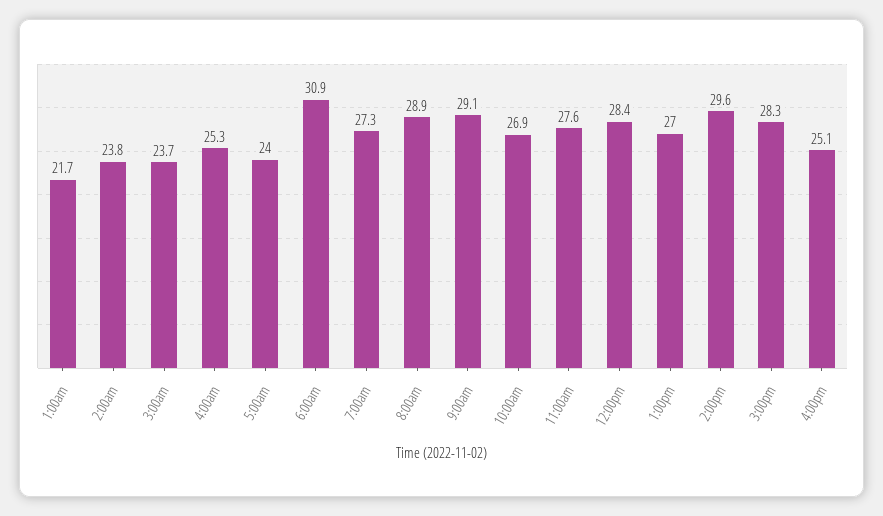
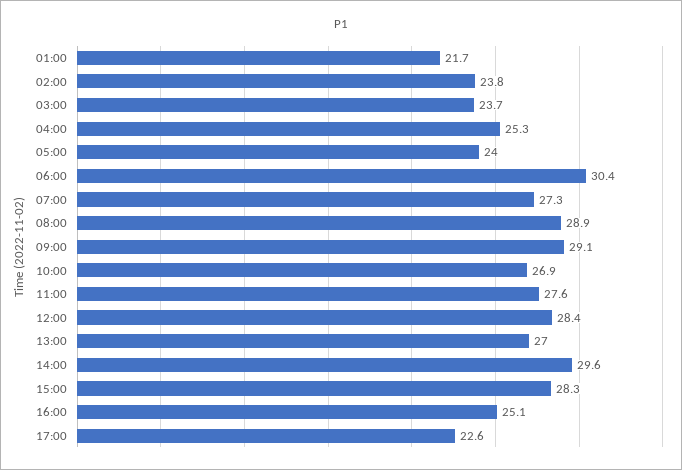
6:00am: 30.9 -> 30.4
17:00: none -> 22.6

